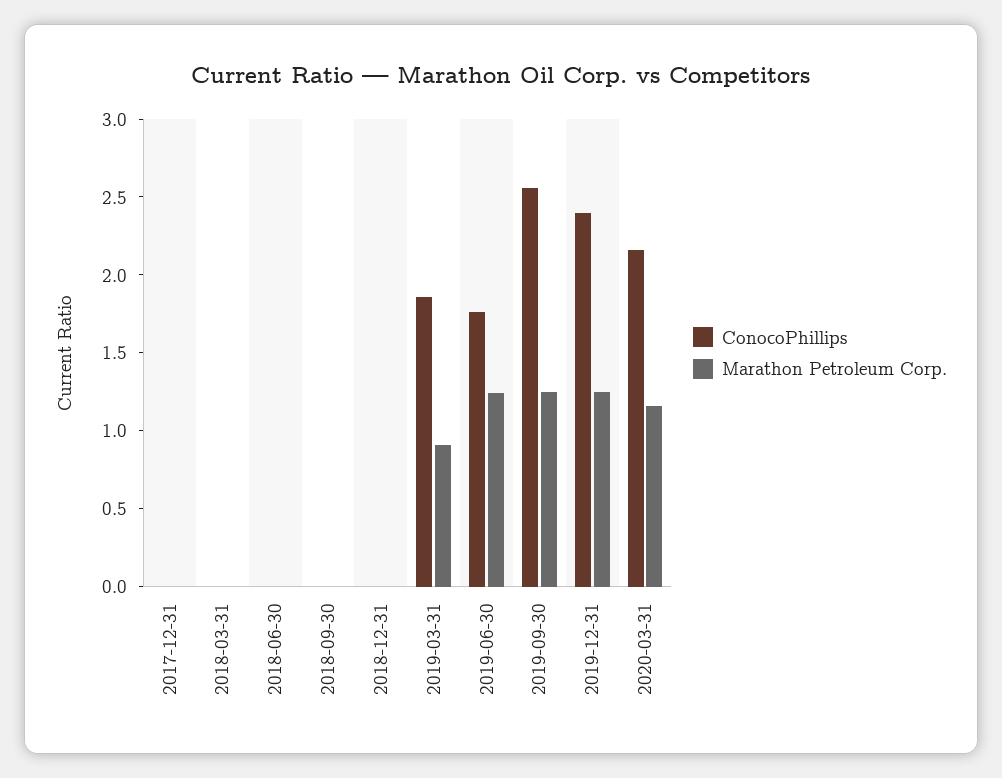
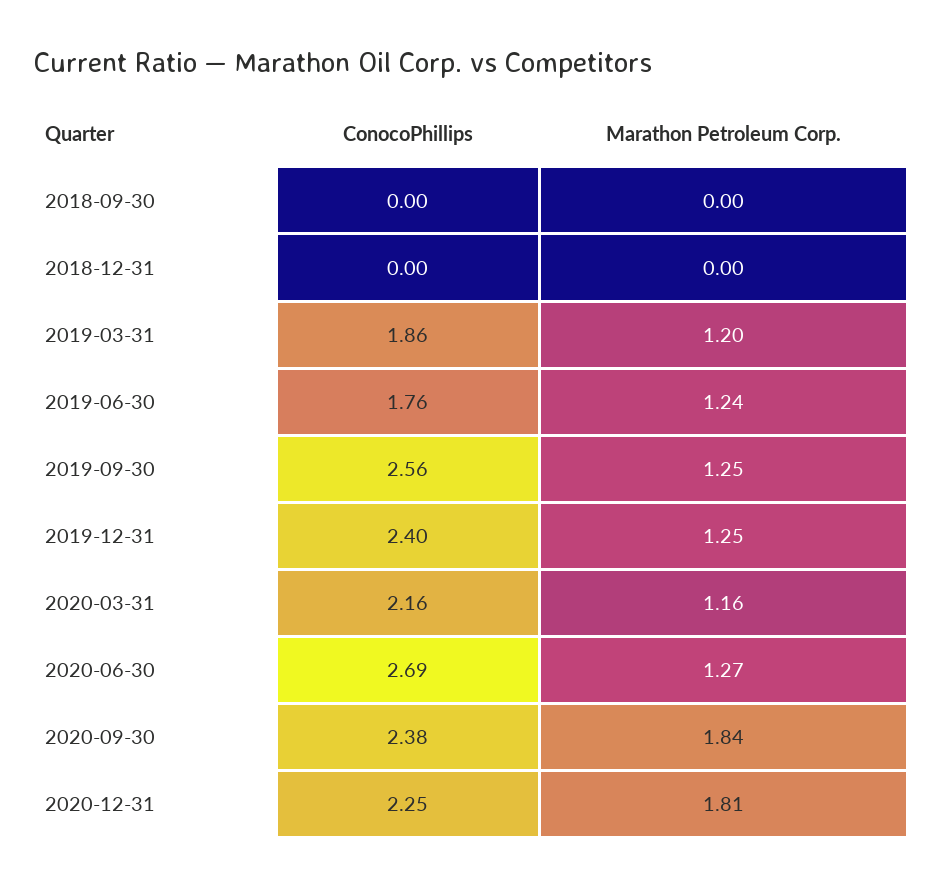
ConocoPhillips, 2017-12-31: 0 -> none
Marathon Petroleum Corp., 2017-12-31: 0 -> none
ConocoPhillips, 2018-03-31: 0 -> none
Marathon Petroleum Corp., 2018-03-31: 0 -> none
ConocoPhillips, 2018-06-30: 0 -> none
Marathon Petroleum Corp., 2018-06-30: 0 -> none
Marathon Petroleum Corp., 2019-03-31: 0.9 -> 1.2
ConocoPhillips, 2020-06-30: none -> 2.69
Marathon Petroleum Corp., 2020-06-30: none -> 1.27
ConocoPhillips, 2020-09-30: none -> 2.38
Marathon Petroleum Corp., 2020-09-30: none -> 1.84
ConocoPhillips, 2020-12-31: none -> 2.25
Marathon Petroleum Corp., 2020-12-31: none -> 1.81

